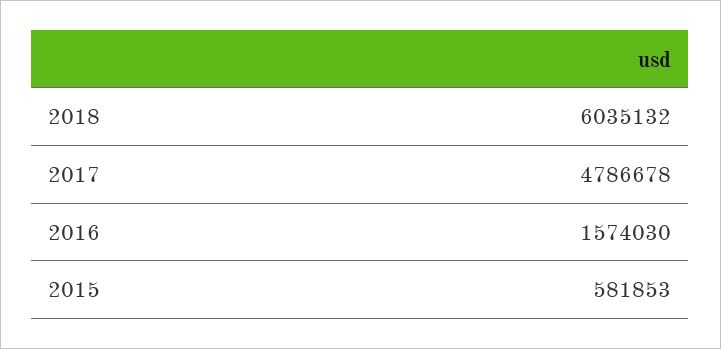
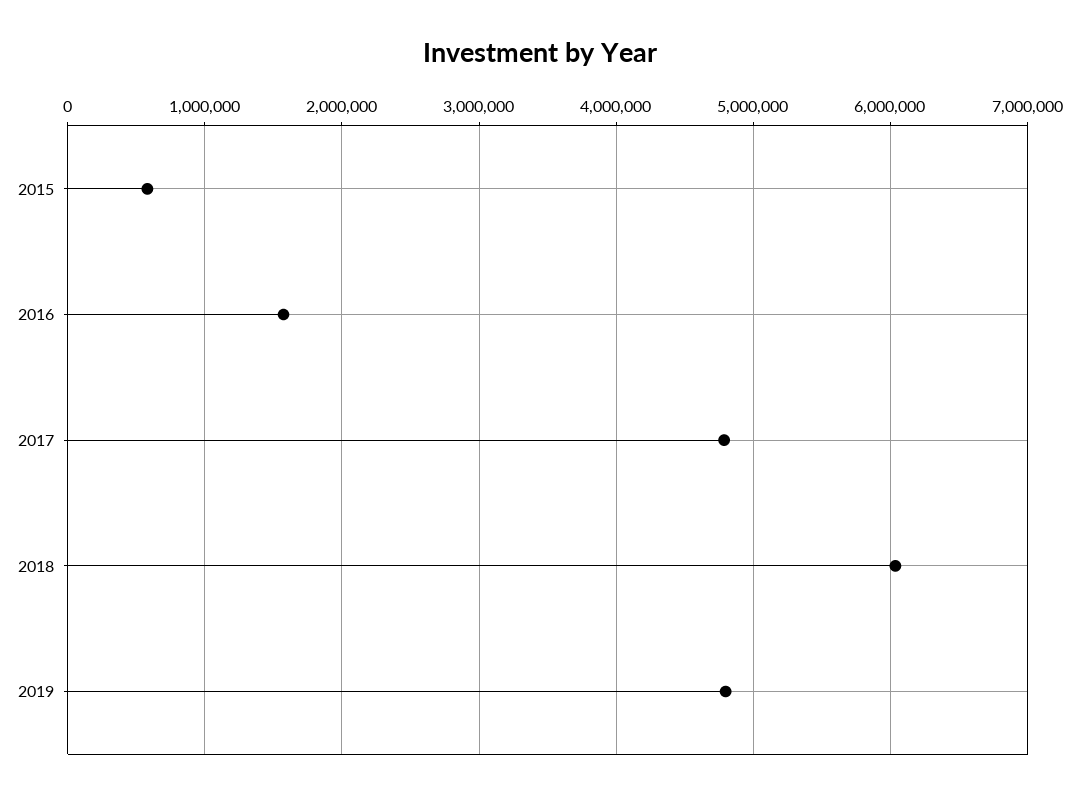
2019: none -> 4800000

